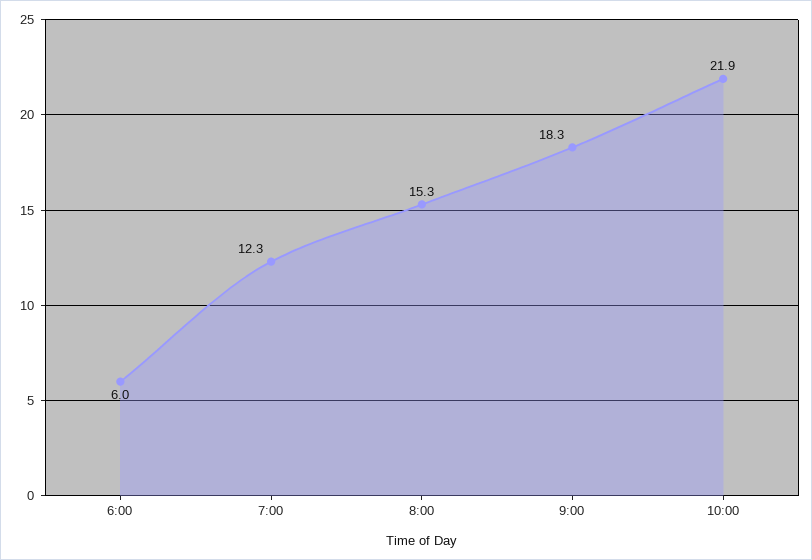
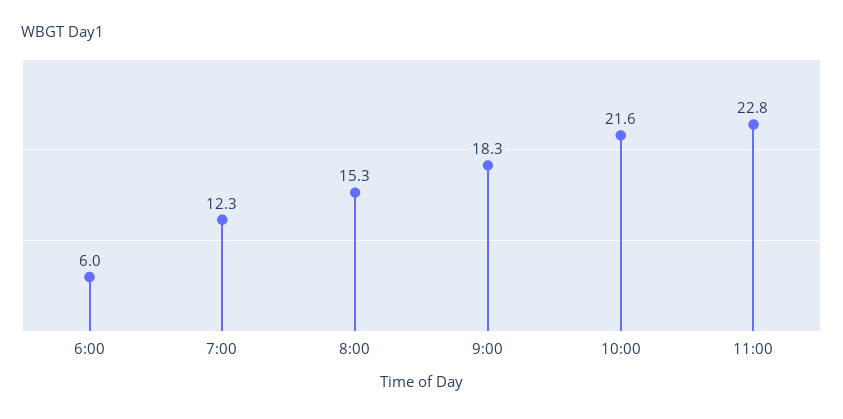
10:00: 21.9 -> 21.6
11:00: none -> 22.8

